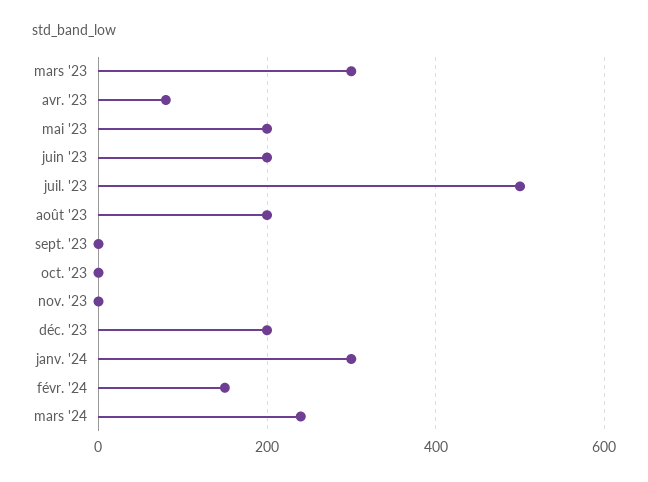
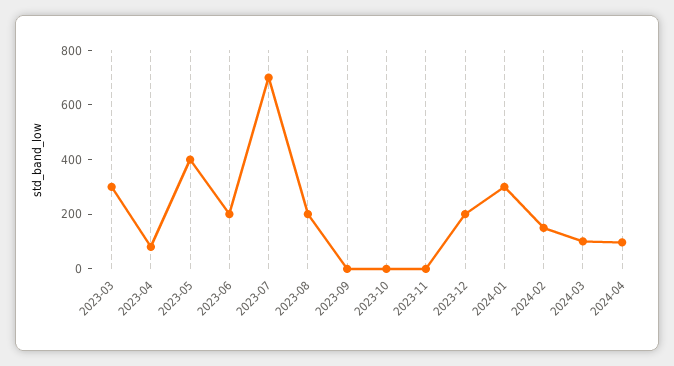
mai '23: 200 -> 400
juil. '23: 500 -> 700
mars '24: 240 -> 100
2024-04: none -> 100

